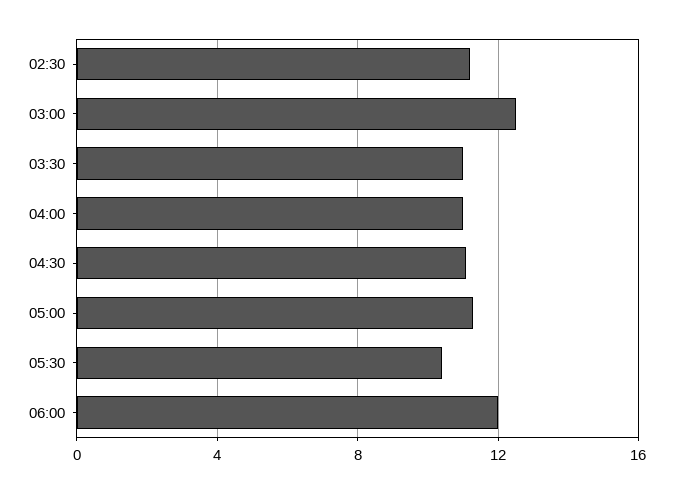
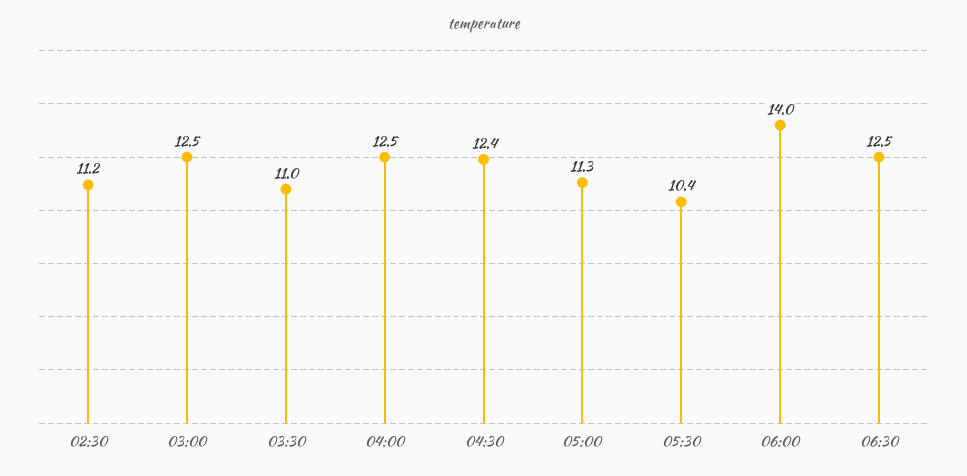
04:00: 11 -> 12.5
04:30: 11 -> 12.4
06:00: 12 -> 14
06:30: none -> 12.5

